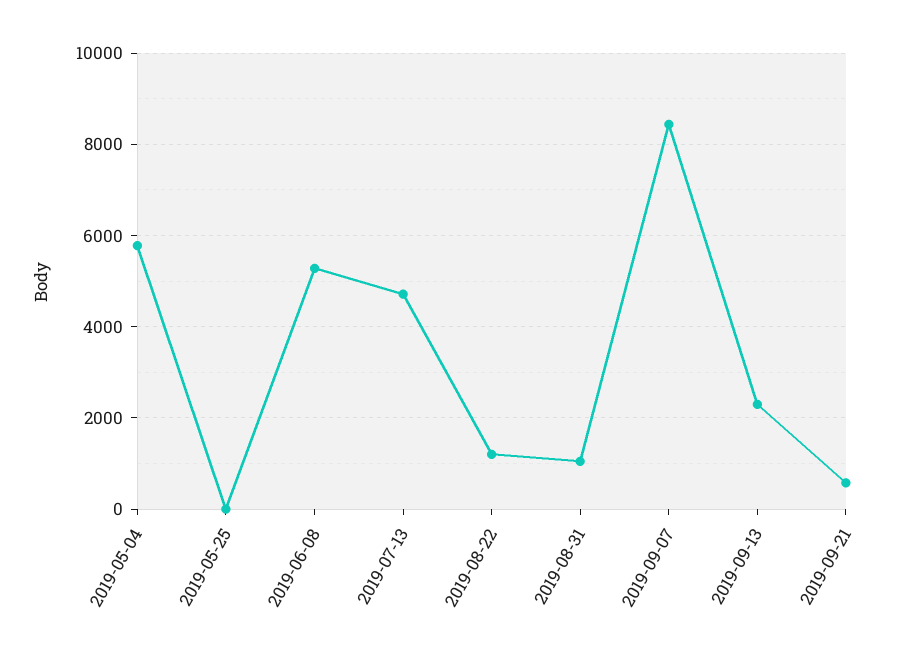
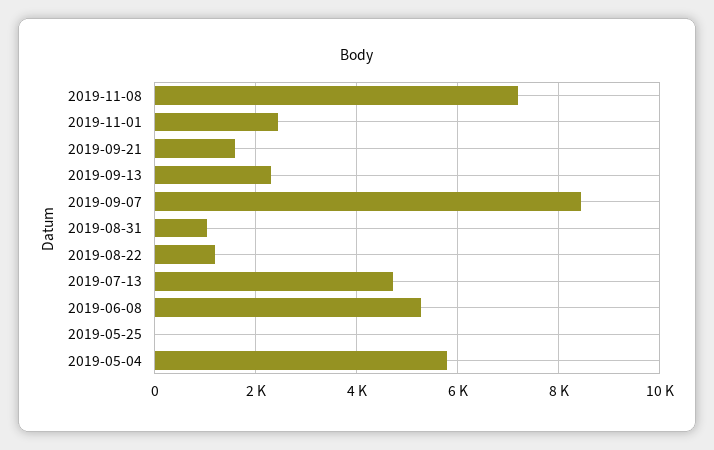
2019-09-21: 600 -> 1600
2019-11-08: none -> 7200
2019-11-01: none -> 2400

